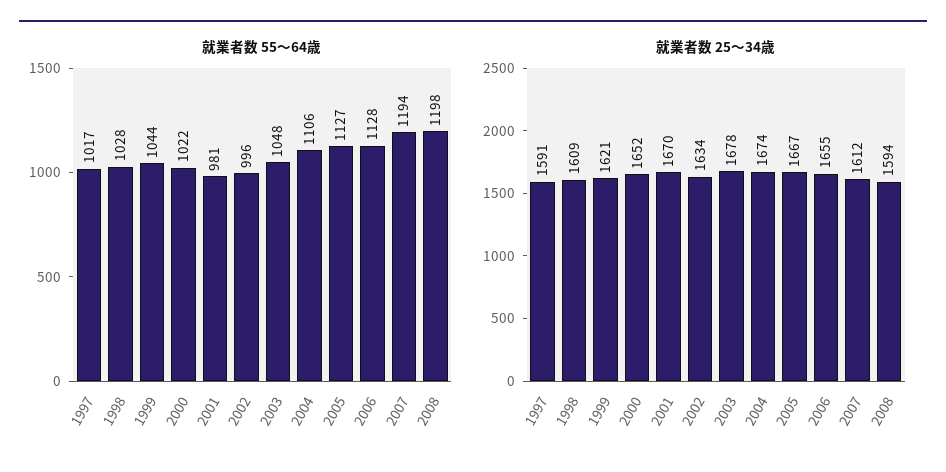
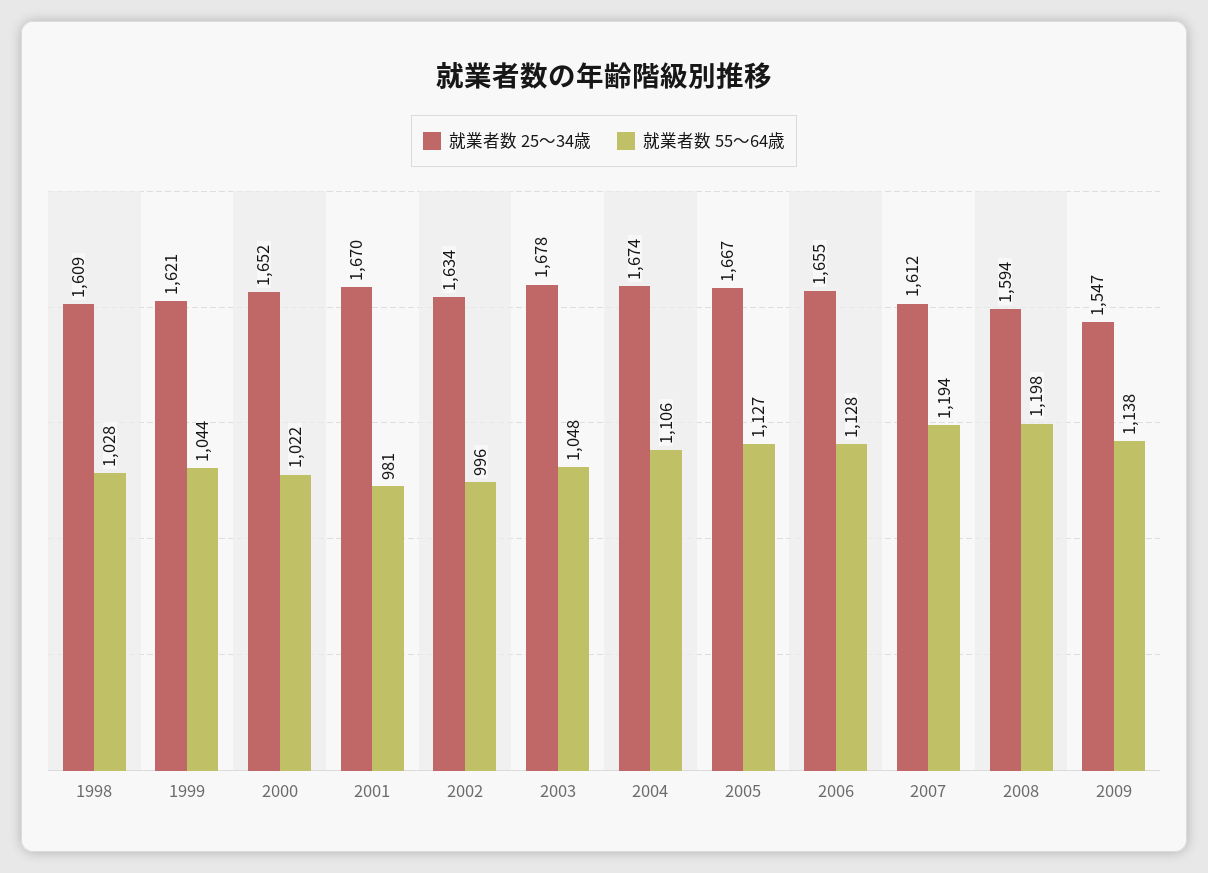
就業者数 55～64歳, 1997: 1017 -> none
就業者数 25～34歳, 1997: 1591 -> none
就業者数 25～34歳, 2009: none -> 1547
就業者数 55～64歳, 2009: none -> 1138

